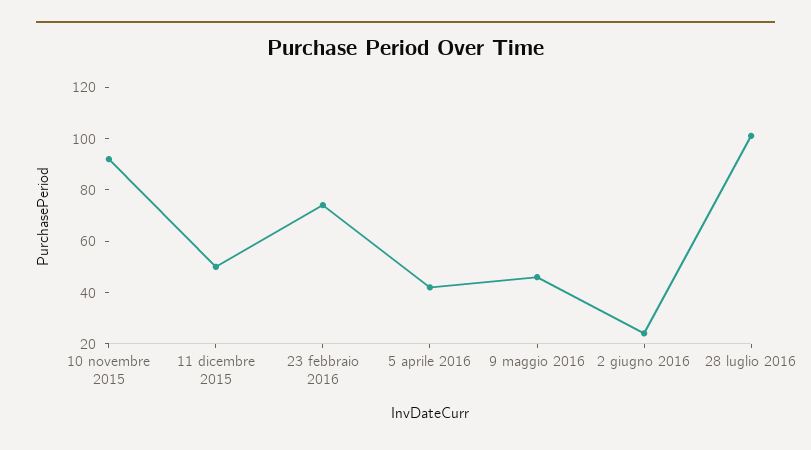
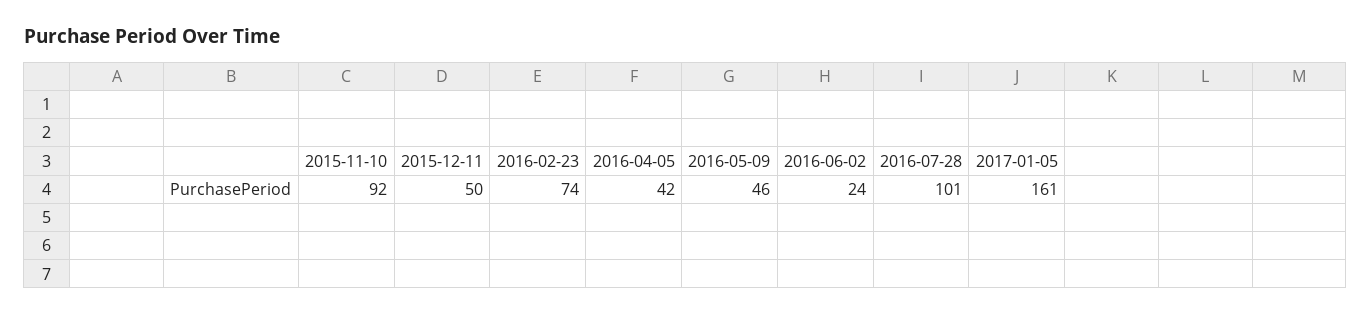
2017-01-05: none -> 161

